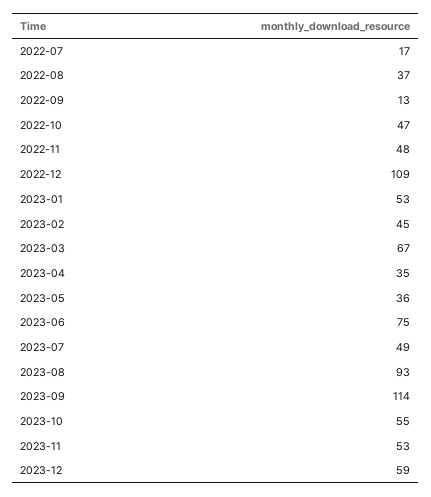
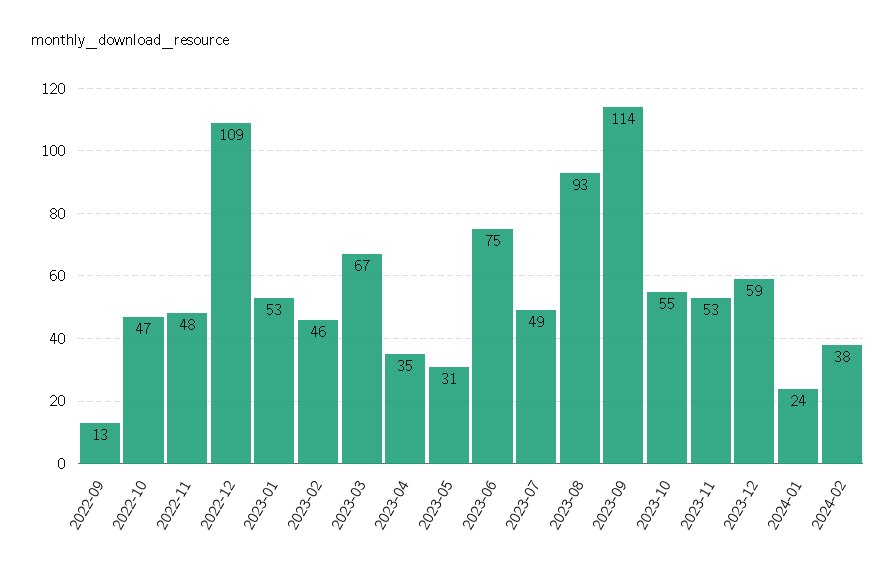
2022-07: 17 -> none
2022-08: 37 -> none
2023-02: 45 -> 46
2023-05: 36 -> 31
2024-01: none -> 24
2024-02: none -> 38

